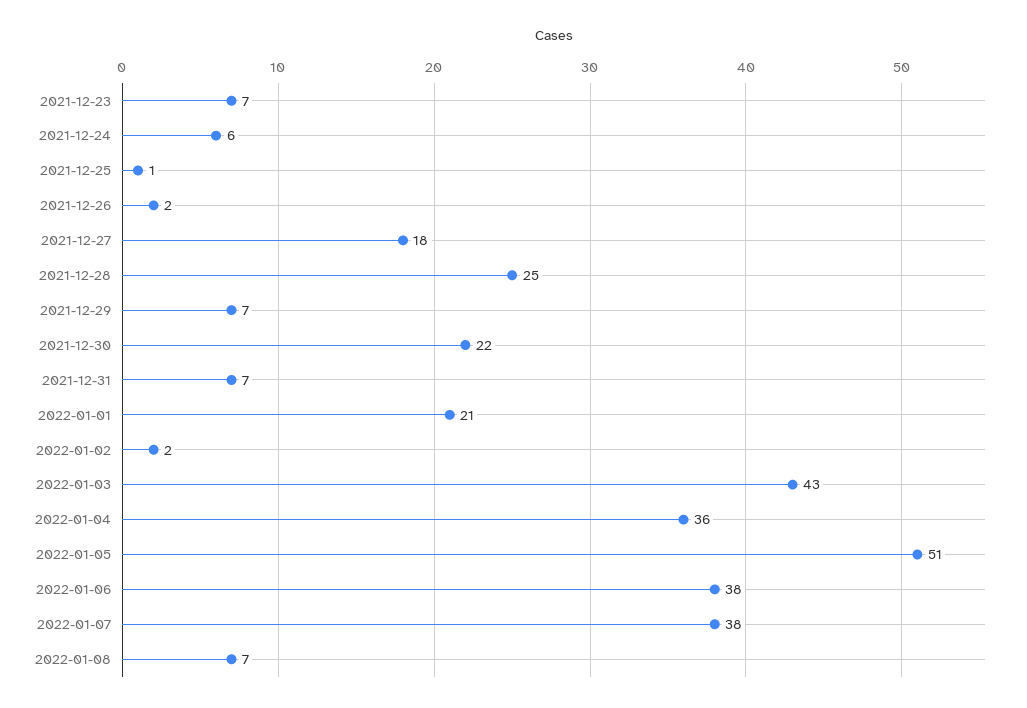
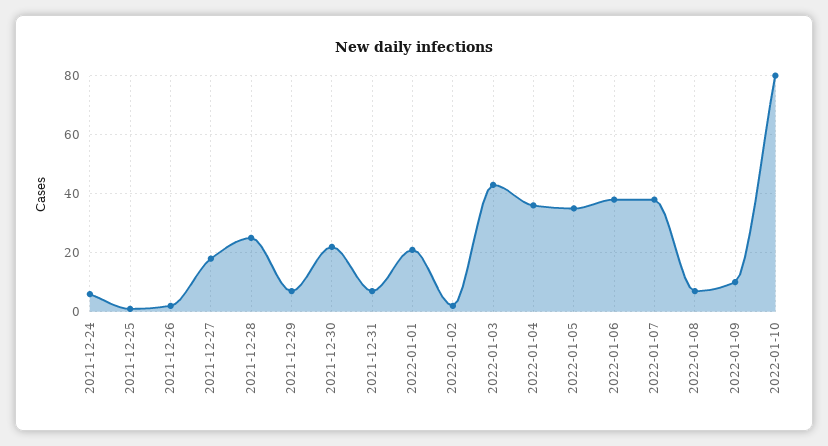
2021-12-23: 7 -> none
2022-01-05: 51 -> 35
2022-01-09: none -> 10
2022-01-10: none -> 80

